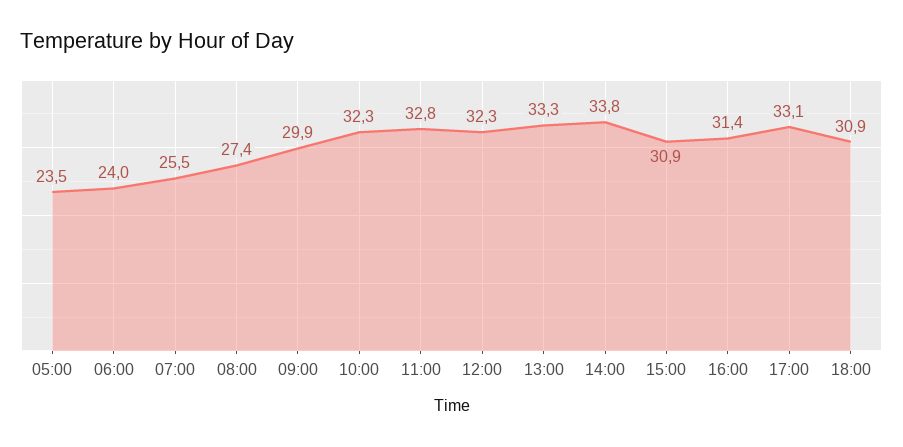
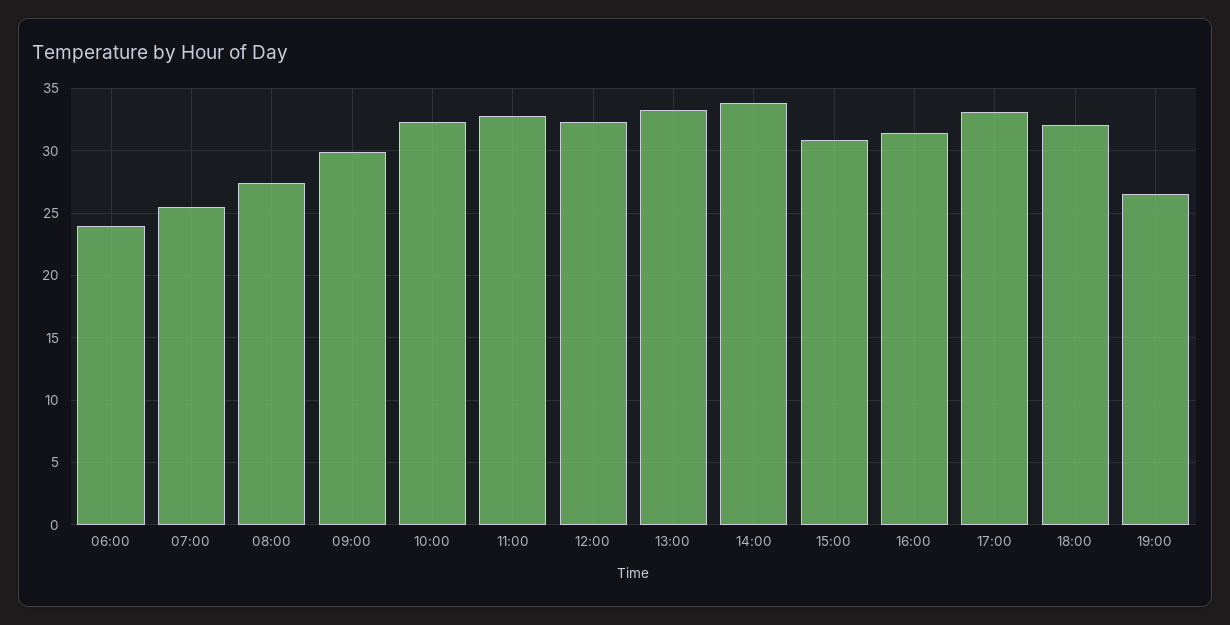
05:00: 23.5 -> none
18:00: 30.9 -> 32
19:00: none -> 26.5

